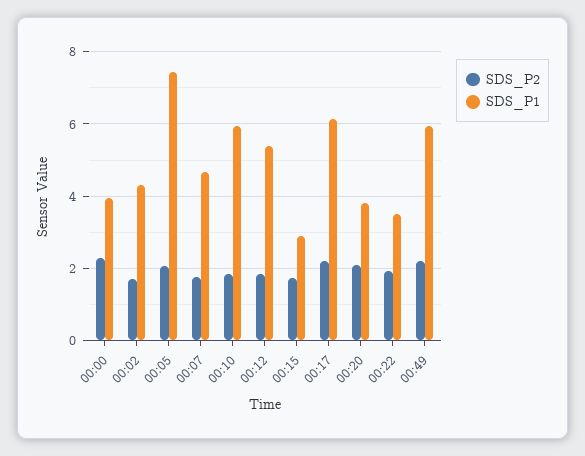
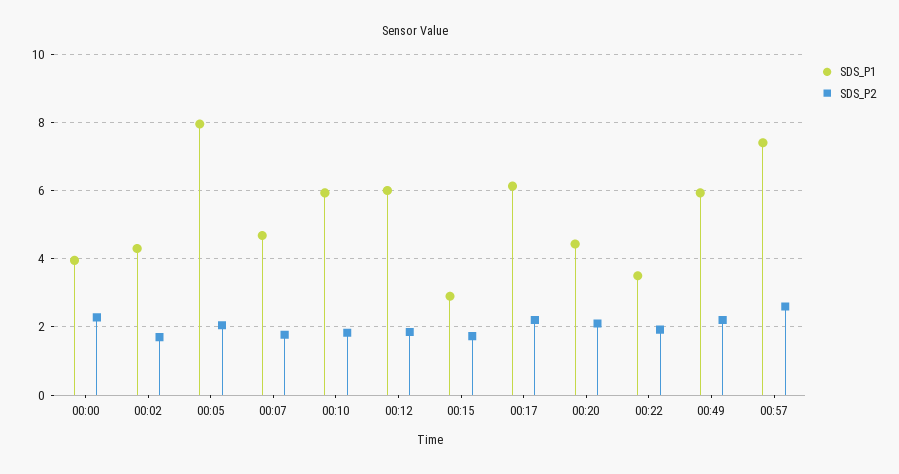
SDS_P1, 00:05: 7.4 -> 8
SDS_P1, 00:12: 5.4 -> 6
SDS_P1, 00:20: 3.8 -> 4.4
SDS_P1, 00:57: none -> 7.4
SDS_P2, 00:57: none -> 2.6

